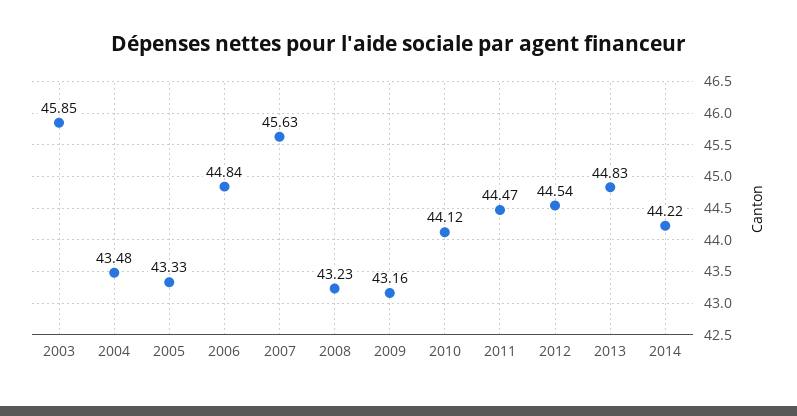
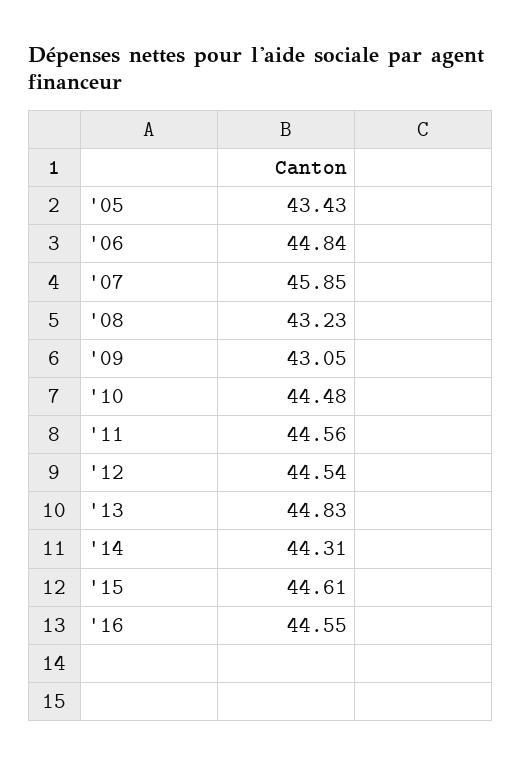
2003: 45.85 -> none
2004: 43.48 -> none
2005: 43.33 -> 43.43
2007: 45.63 -> 45.85
2009: 43.16 -> 43.05
2010: 44.12 -> 44.48
2011: 44.47 -> 44.56
2014: 44.22 -> 44.31
'15: none -> 44.61
'16: none -> 44.55

